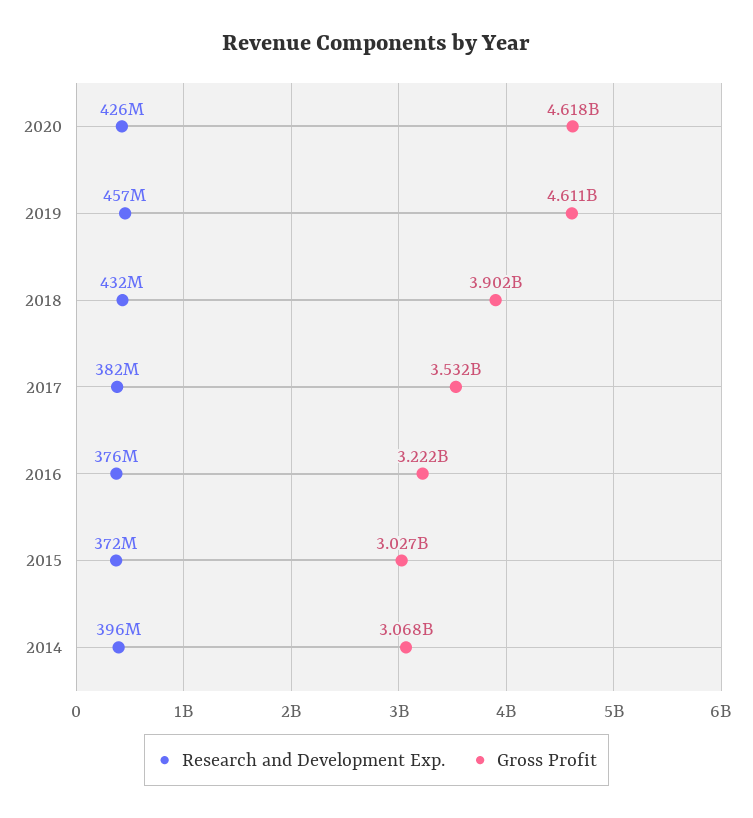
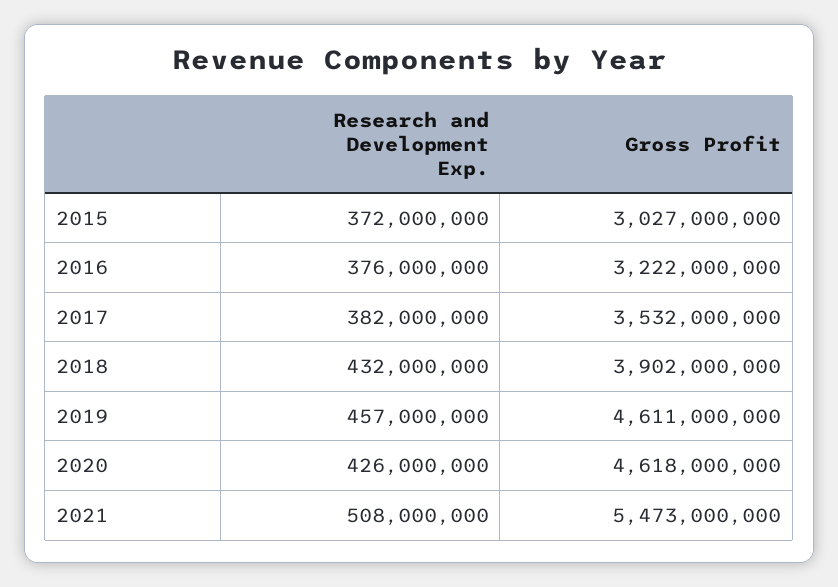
Research and Development Exp., 2014: 396000000 -> none
Gross Profit, 2014: 3068000000 -> none
Research and Development Exp., 2021: none -> 508000000
Gross Profit, 2021: none -> 5473000000

